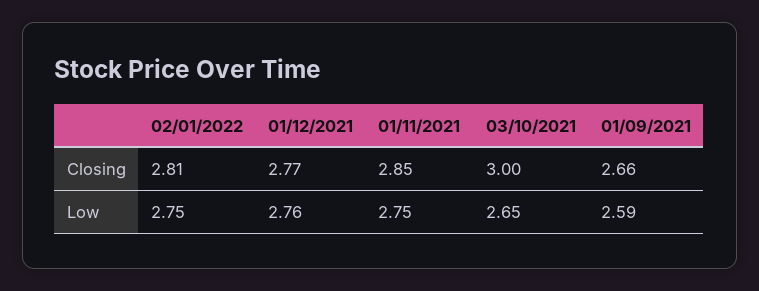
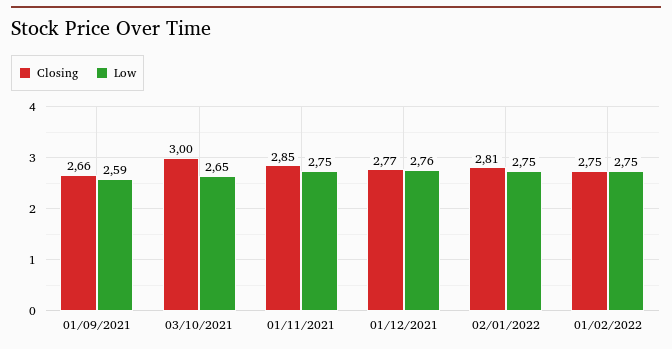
Closing, 01/02/2022: none -> 2.75
Low, 01/02/2022: none -> 2.75

